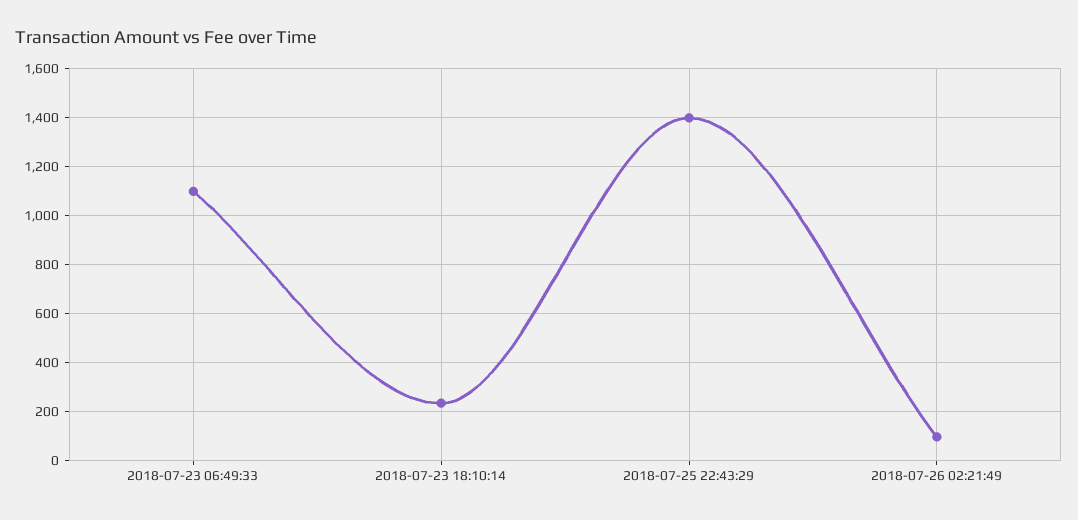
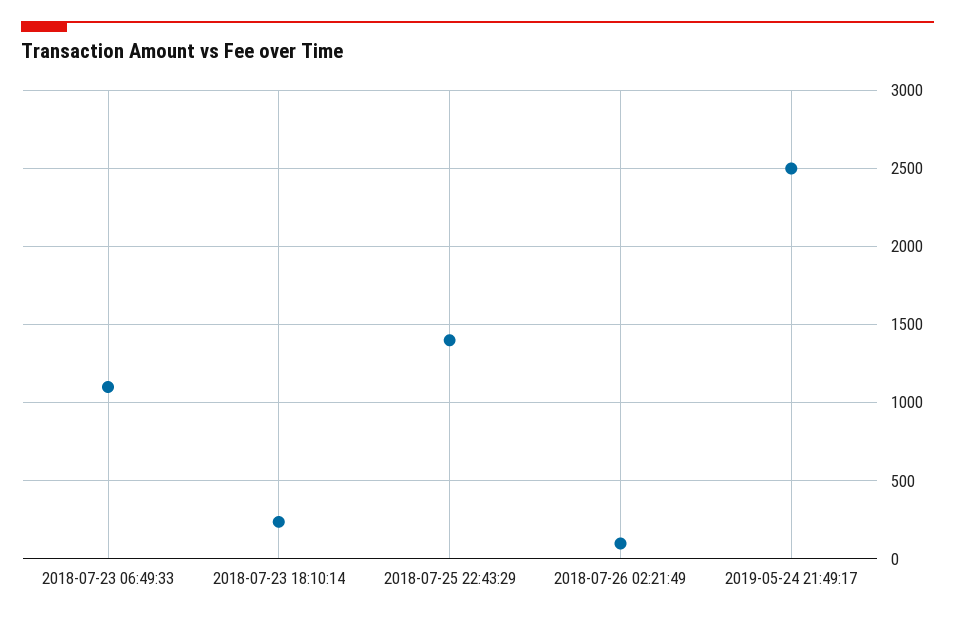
2019-05-24 21:49:17: none -> 2500

